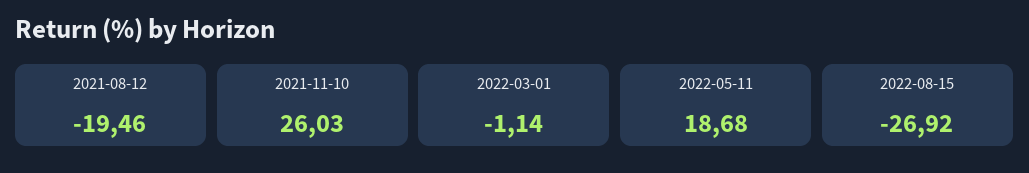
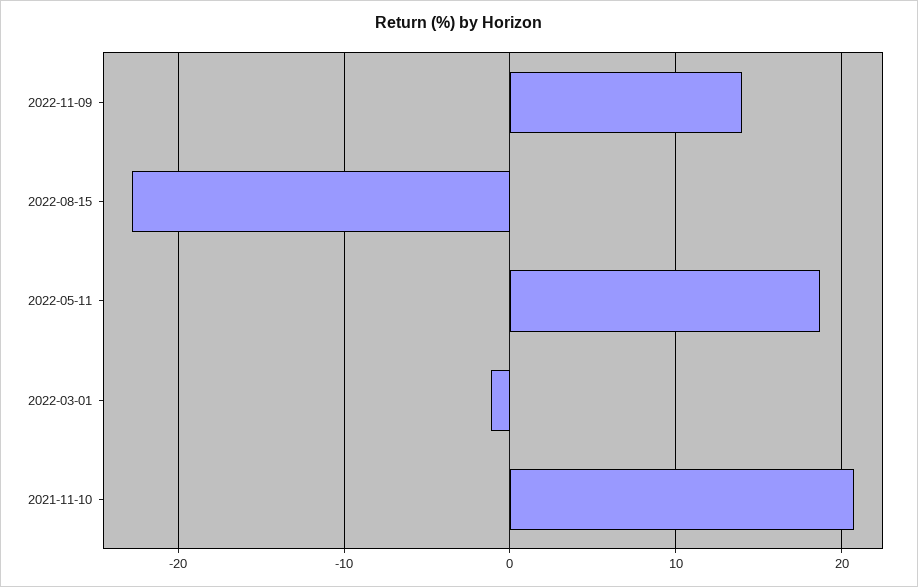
2021-08-12: -19.46 -> none
2021-11-10: 26.03 -> 21
2022-08-15: -26.92 -> -23
2022-11-09: none -> 14

